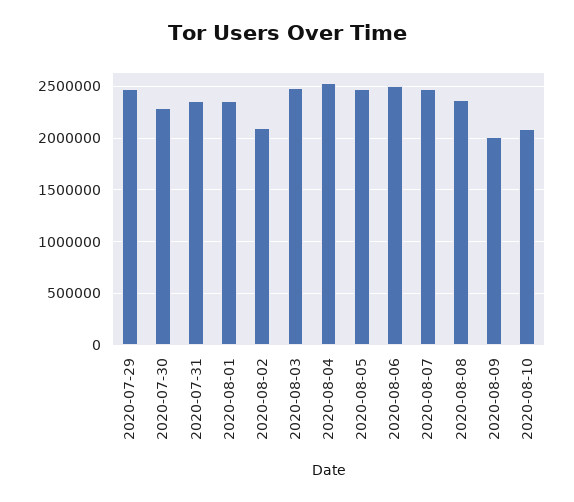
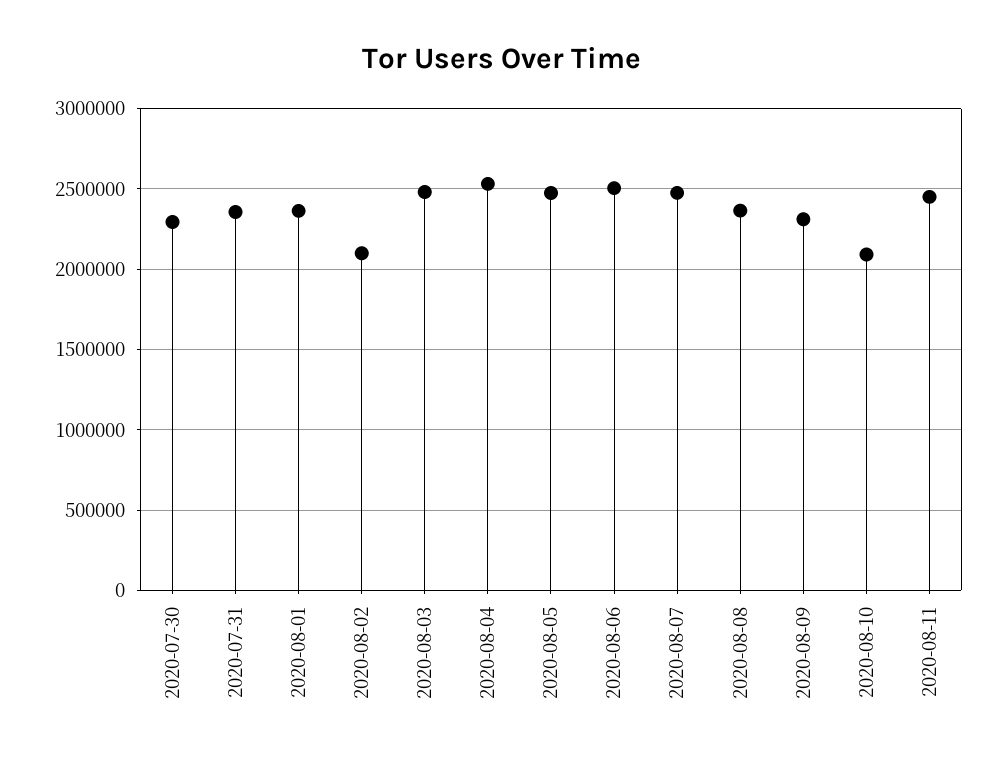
2020-07-29: 2500000 -> none
2020-08-09: 2000000 -> 2300000
2020-08-11: none -> 2450000

